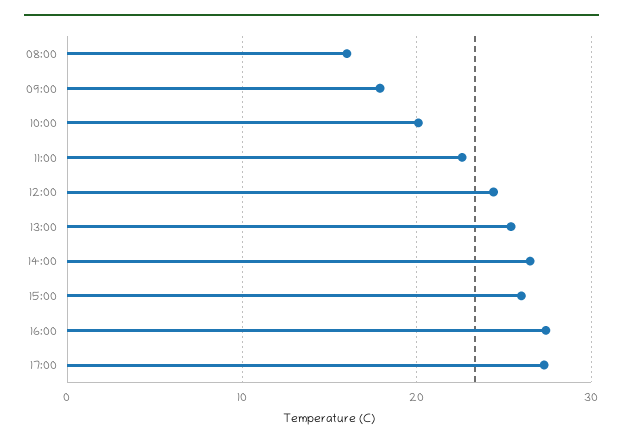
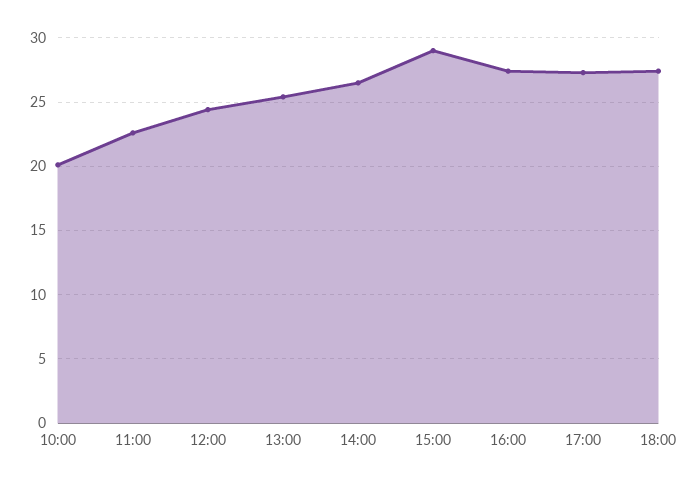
08:00: 16 -> none
09:00: 18 -> none
15:00: 26 -> 29
18:00: none -> 27.5

